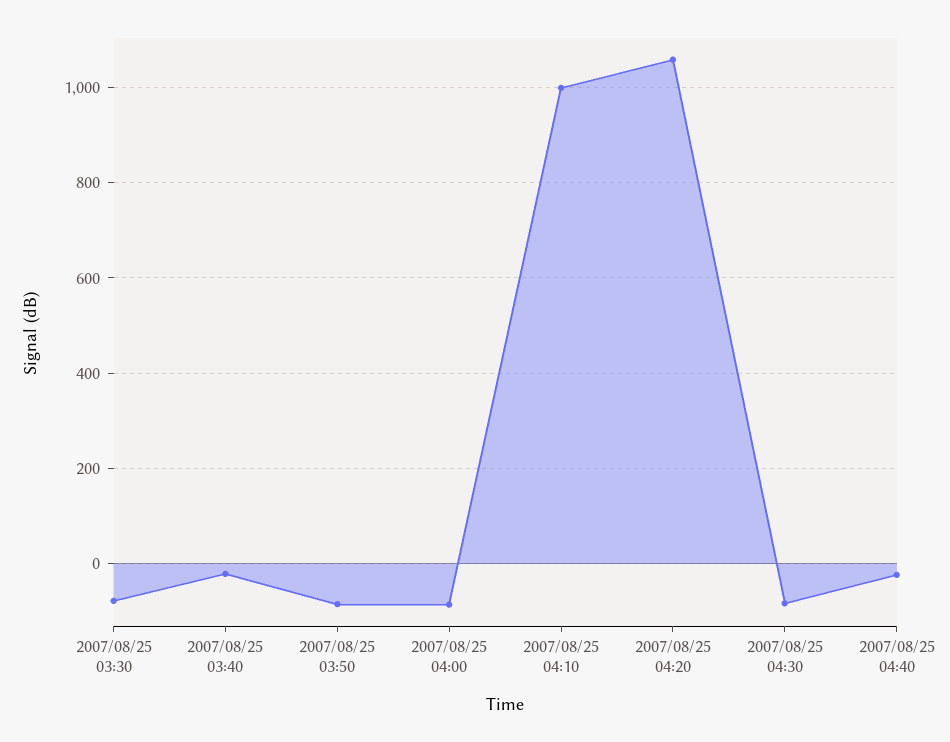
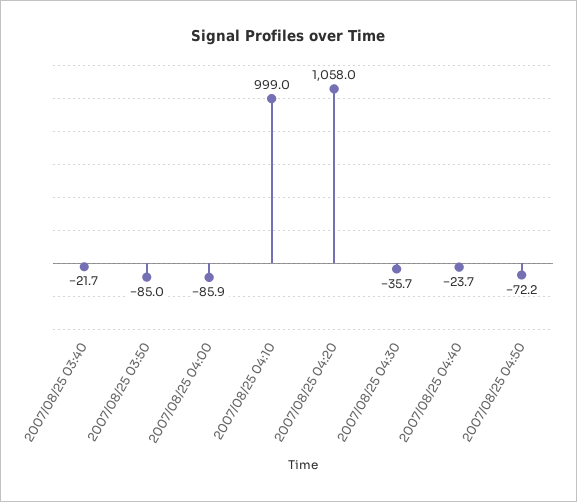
2007/08/25 03:30: -80 -> none
2007/08/25 04:30: -80 -> -35.7
2007/08/25 04:50: none -> -72.2

